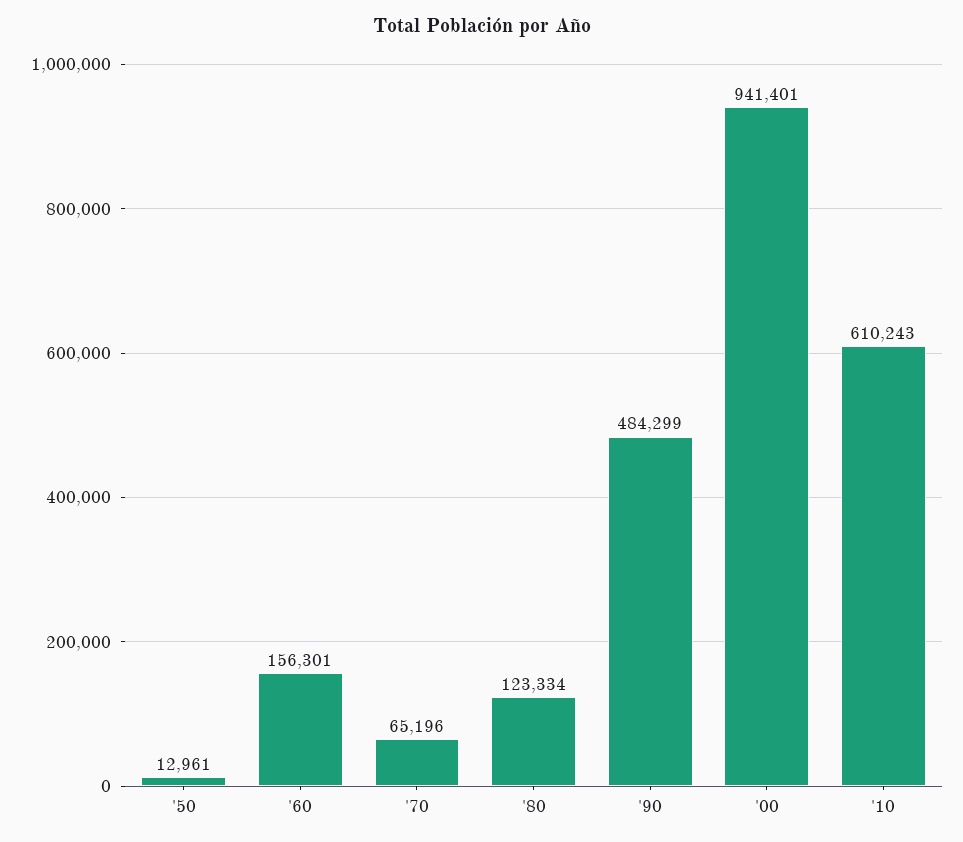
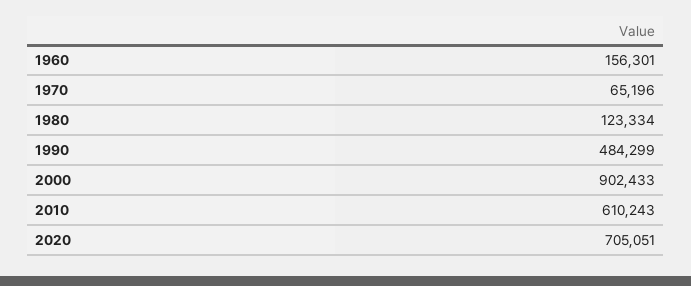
'50: 12961 -> none
'00: 941401 -> 902433
2020: none -> 705051

